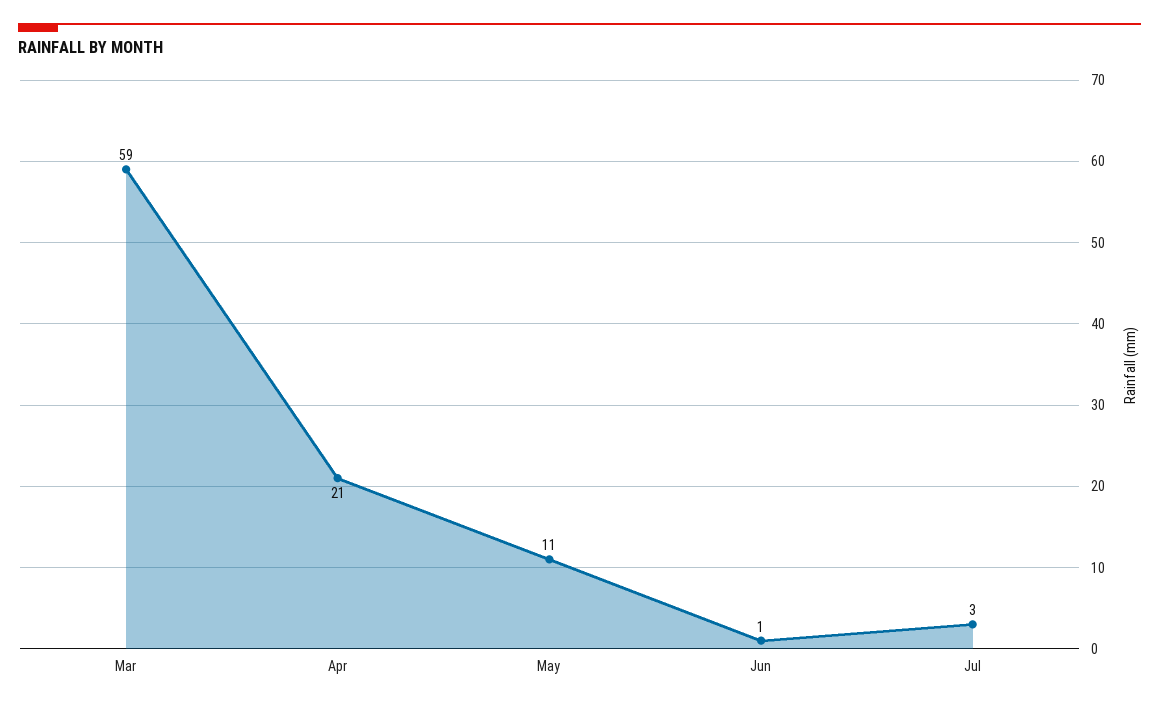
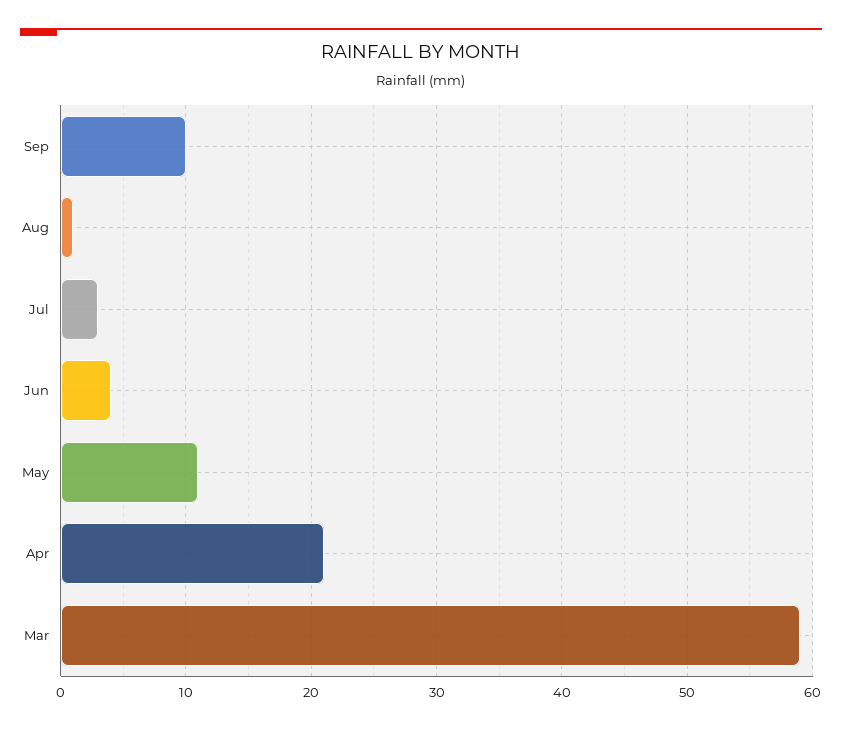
Jun: 1 -> 4
Sep: none -> 10
Aug: none -> 1

